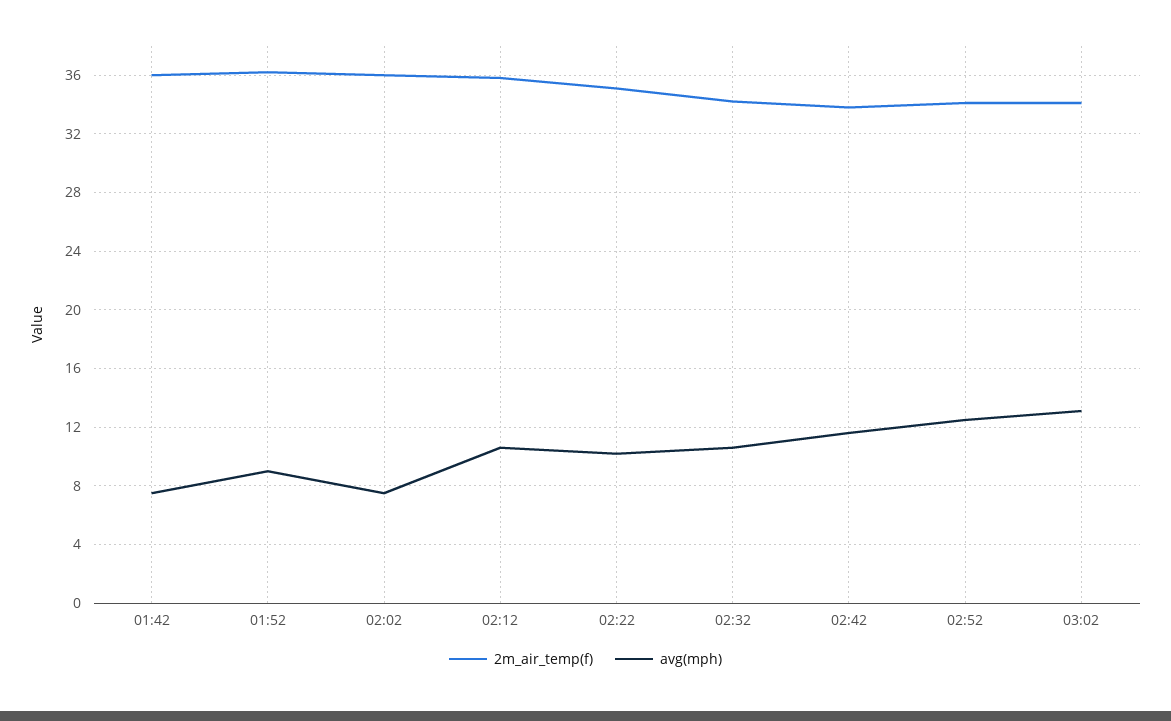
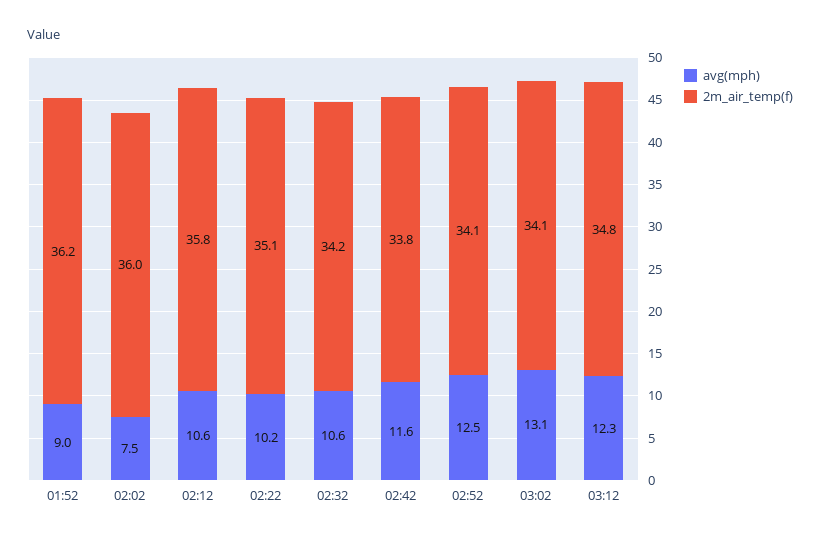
2m_air_temp(f), 01:42: 36 -> none
avg(mph), 01:42: 7.5 -> none
avg(mph), 03:12: none -> 12.3
2m_air_temp(f), 03:12: none -> 34.8

